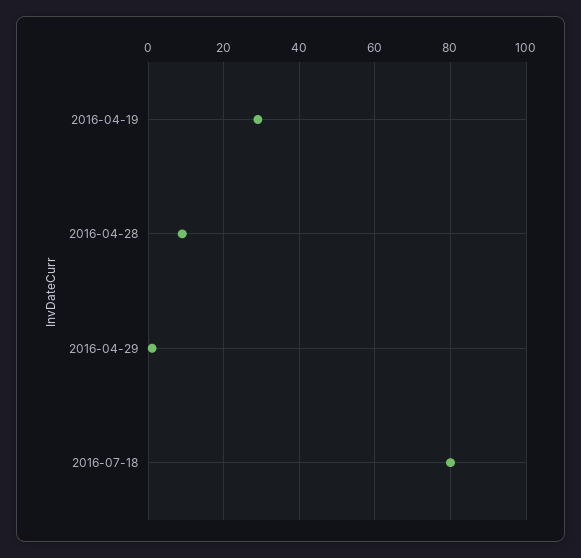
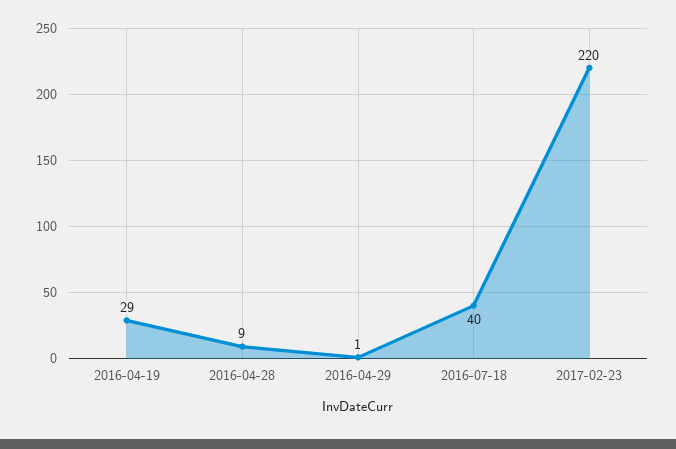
2016-07-18: 80 -> 40
2017-02-23: none -> 220

